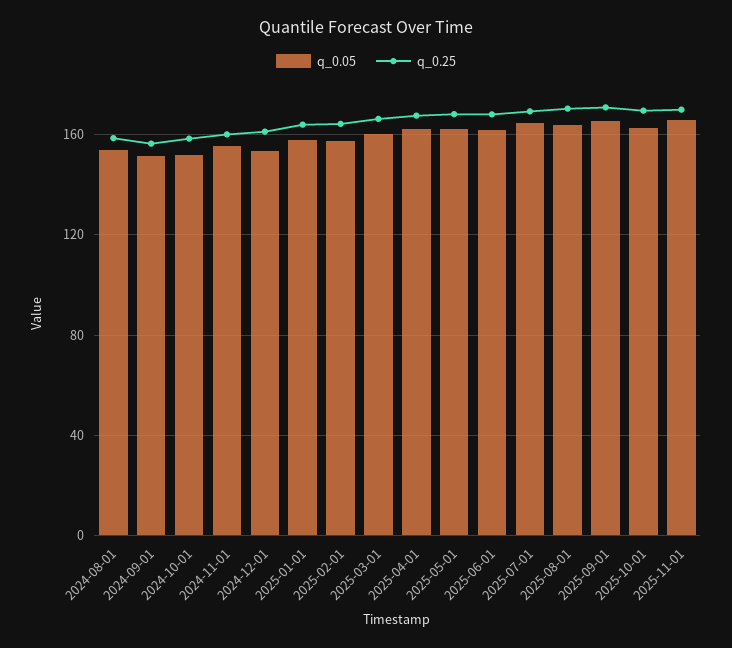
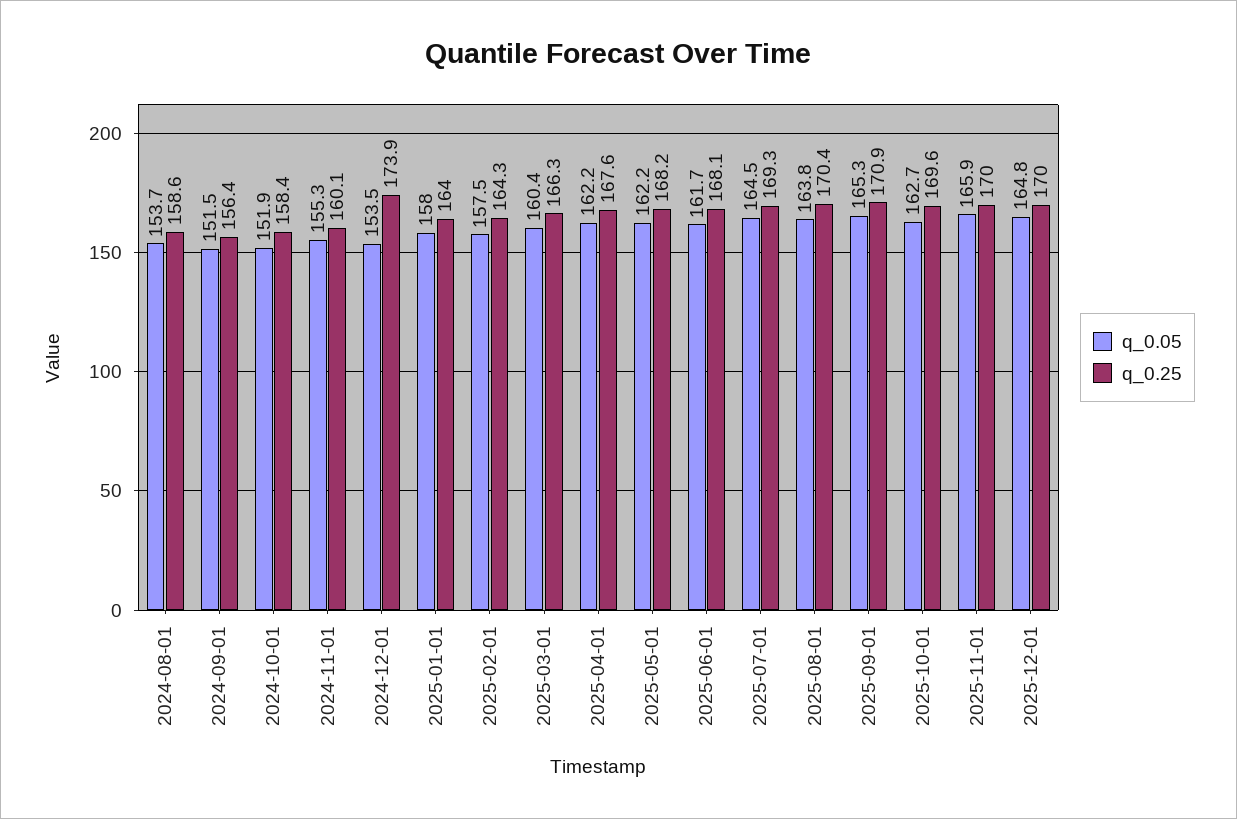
q_0.25, 2024-12-01: 160 -> 173.9
q_0.05, 2025-12-01: none -> 164.8
q_0.25, 2025-12-01: none -> 170

